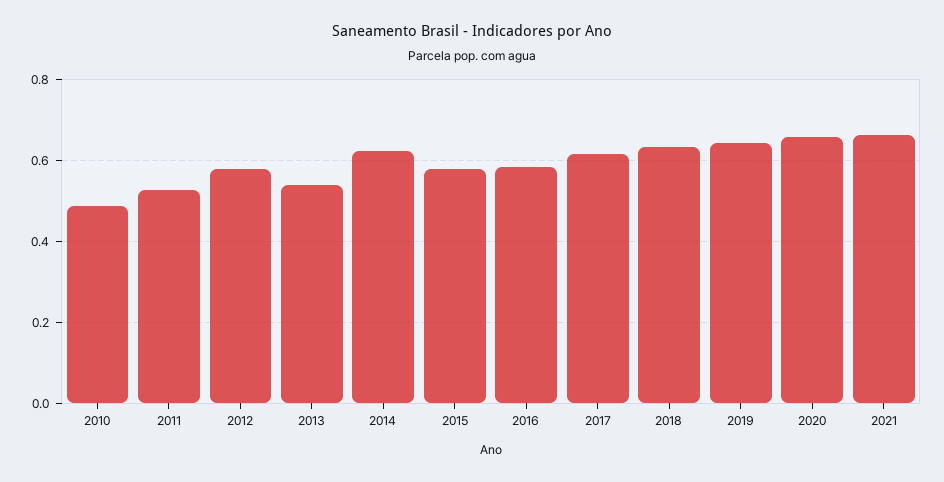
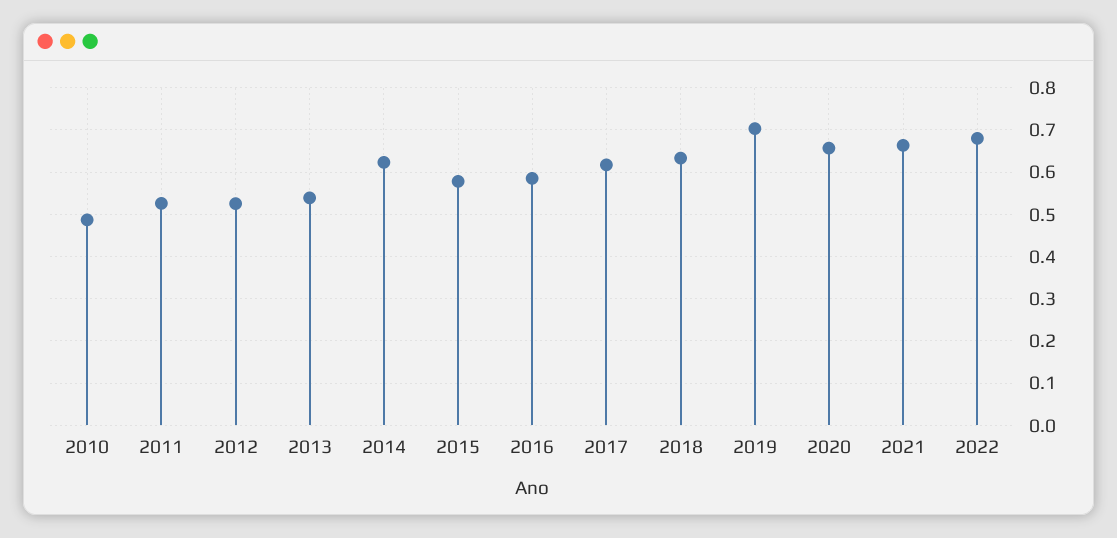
2012: 0.58 -> 0.52
2019: 0.64 -> 0.7
2022: none -> 0.68

